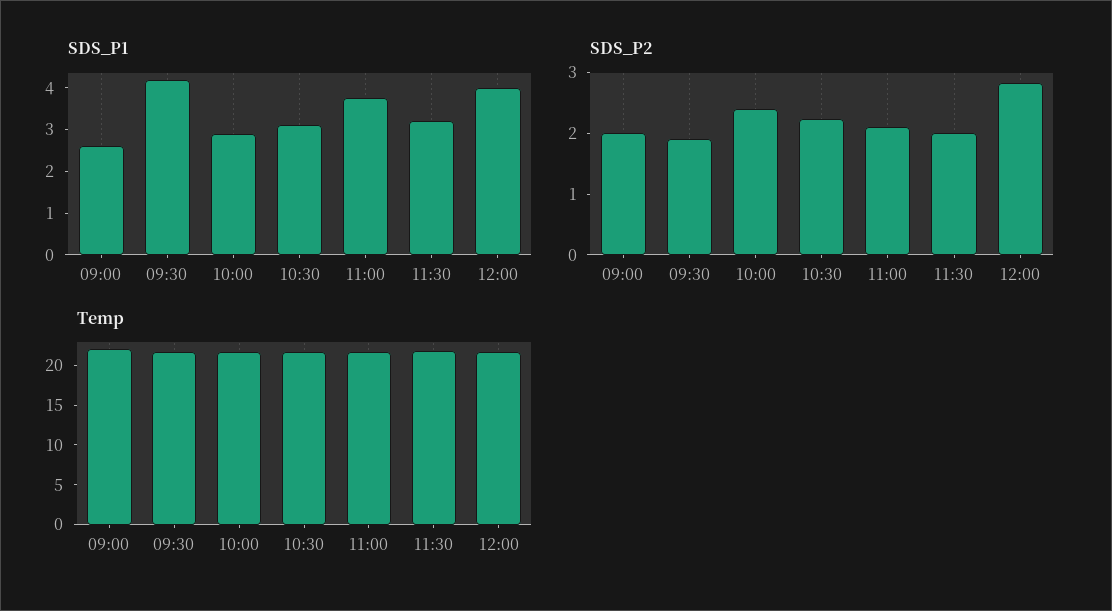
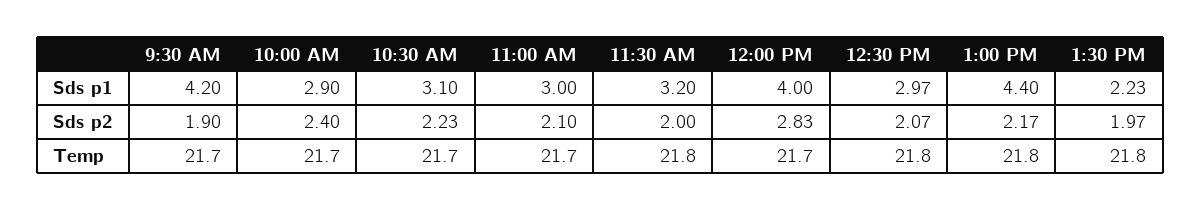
SDS_P1, 09:00: 2.6 -> none
SDS_P1, 11:00: 3.8 -> 3
SDS_P2, 09:00: 2 -> none
Temp, 09:00: 22.5 -> none
SDS_P1, 12:30 PM: none -> 2.97
SDS_P1, 1:00 PM: none -> 4.4
SDS_P1, 1:30 PM: none -> 2.23
SDS_P2, 12:30 PM: none -> 2.07
SDS_P2, 1:00 PM: none -> 2.17
SDS_P2, 1:30 PM: none -> 1.97
Temp, 12:30 PM: none -> 21.8
Temp, 1:00 PM: none -> 21.8
Temp, 1:30 PM: none -> 21.8

